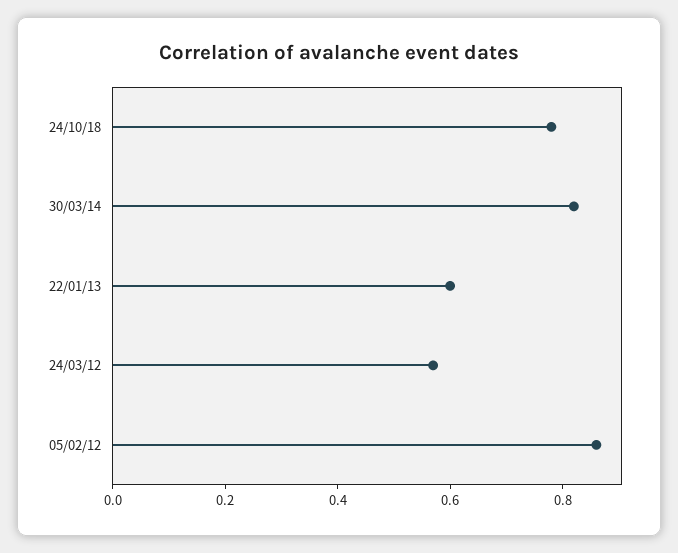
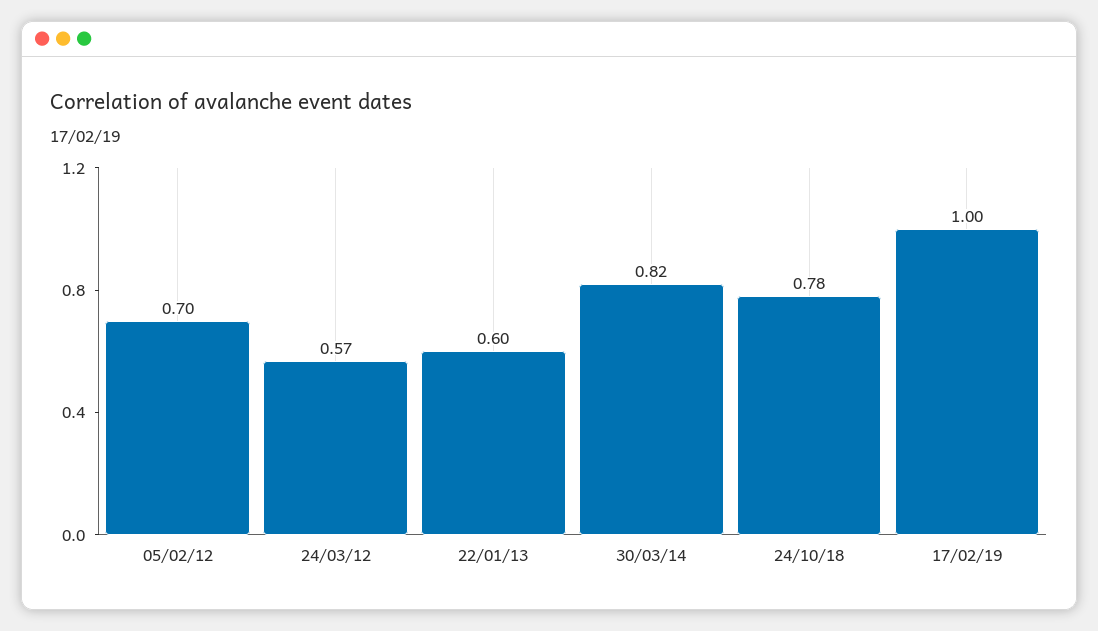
05/02/12: 0.85 -> 0.7
17/02/19: none -> 1

